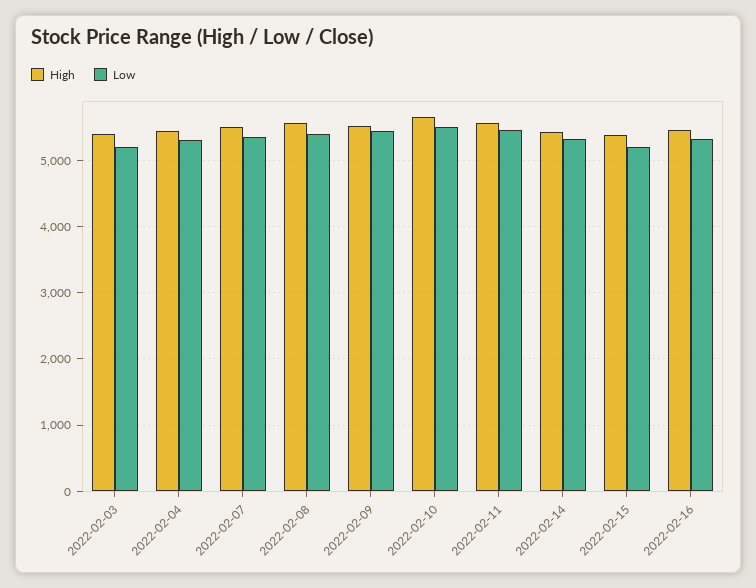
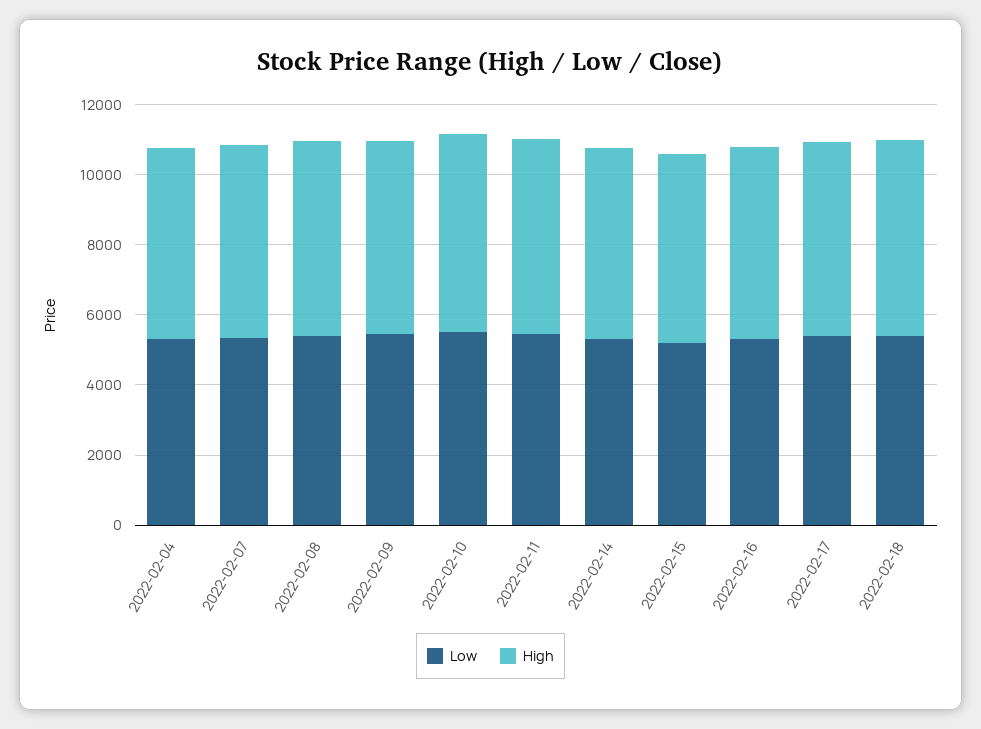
High, 2022-02-03: 5400 -> none
Low, 2022-02-03: 5200 -> none
Low, 2022-02-17: none -> 5500
High, 2022-02-17: none -> 5500
Low, 2022-02-18: none -> 5500
High, 2022-02-18: none -> 5500

